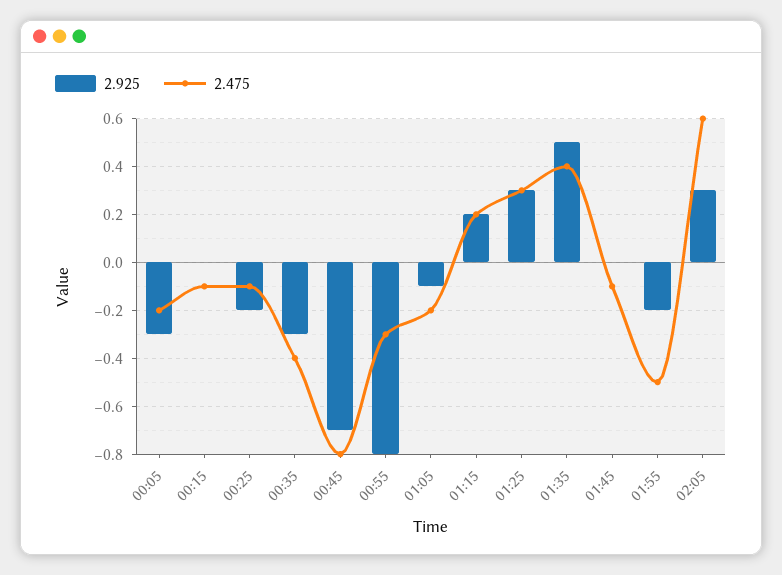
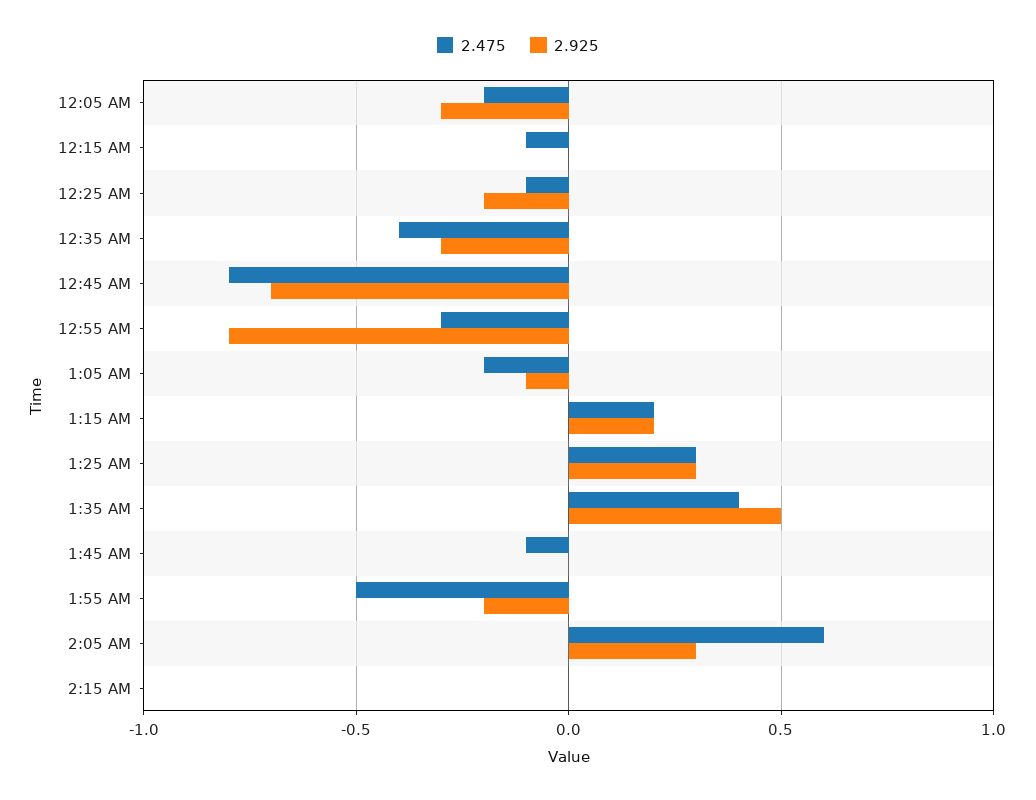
2.475, 2:15 AM: none -> 0
2.925, 2:15 AM: none -> 0

